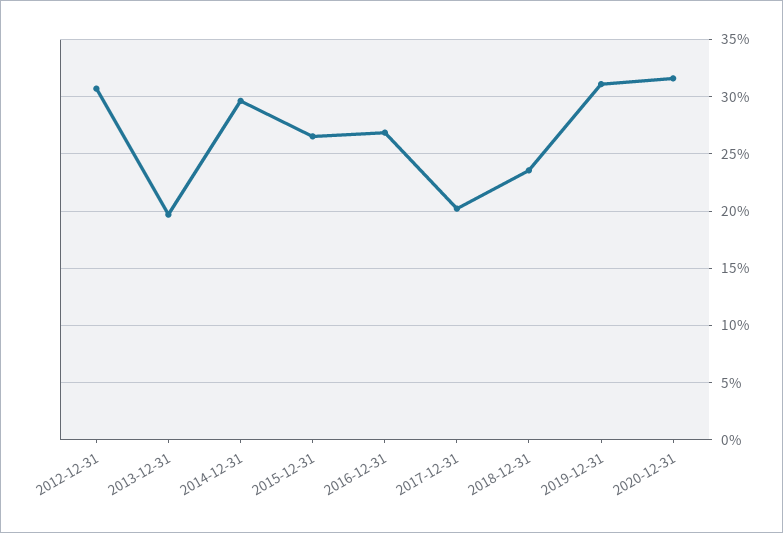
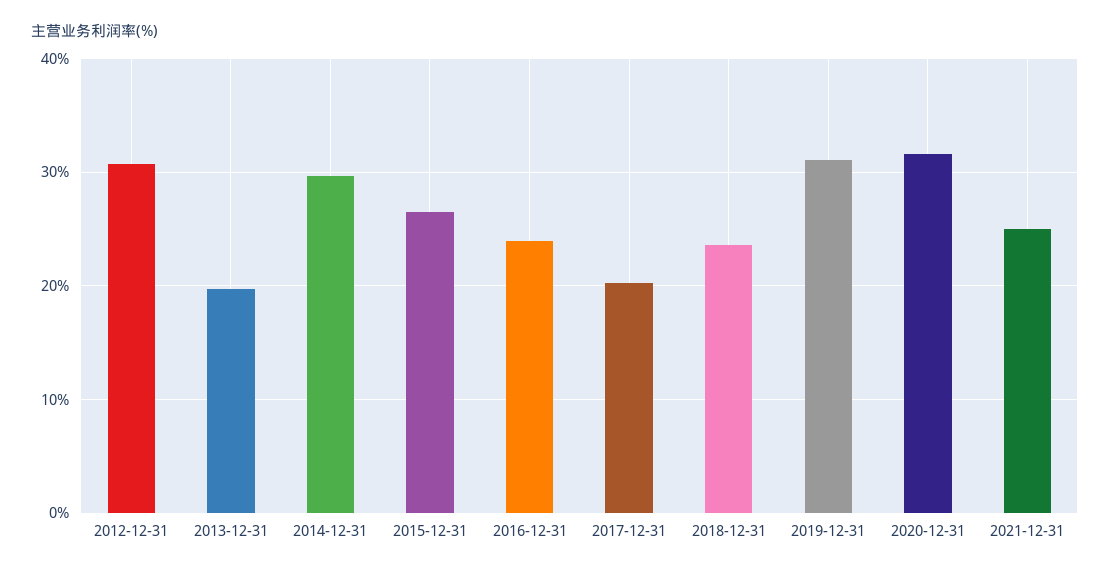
2016-12-31: 27 -> 24
2021-12-31: none -> 25

